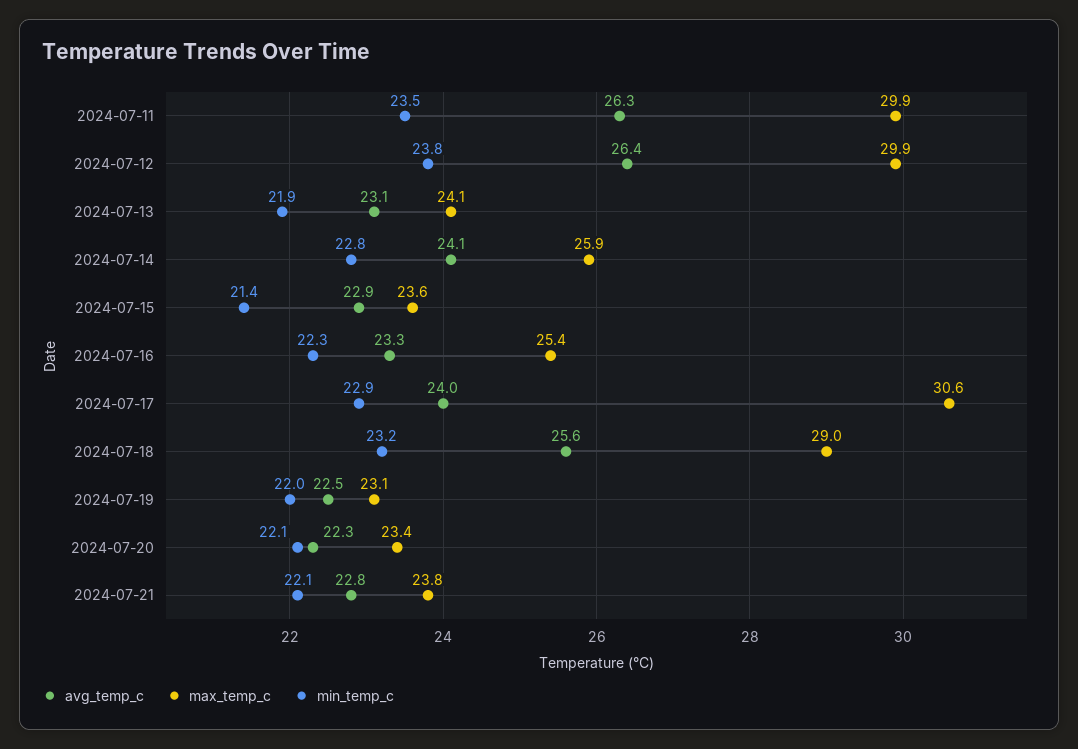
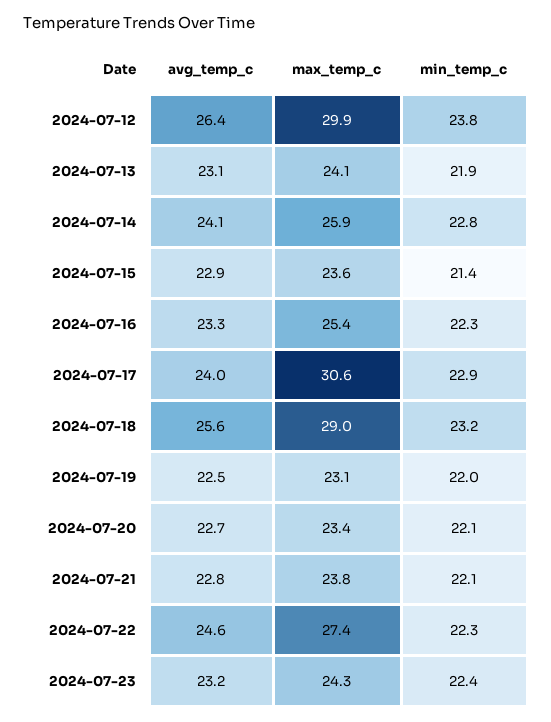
avg_temp_c, 2024-07-11: 26.3 -> none
max_temp_c, 2024-07-11: 29.9 -> none
min_temp_c, 2024-07-11: 23.5 -> none
avg_temp_c, 2024-07-20: 22.3 -> 22.7
avg_temp_c, 2024-07-22: none -> 24.6
max_temp_c, 2024-07-22: none -> 27.4
min_temp_c, 2024-07-22: none -> 22.3
avg_temp_c, 2024-07-23: none -> 23.2
max_temp_c, 2024-07-23: none -> 24.3
min_temp_c, 2024-07-23: none -> 22.4

